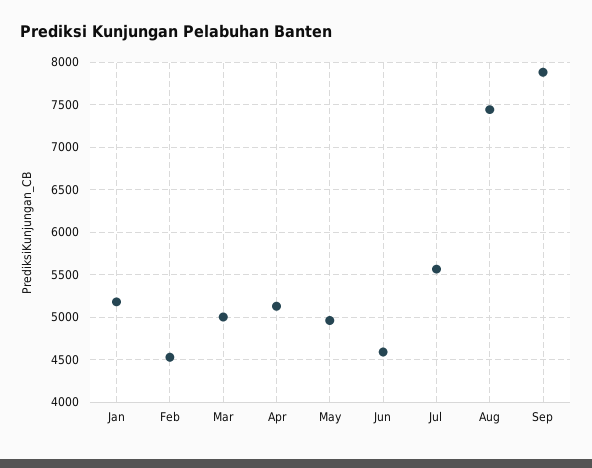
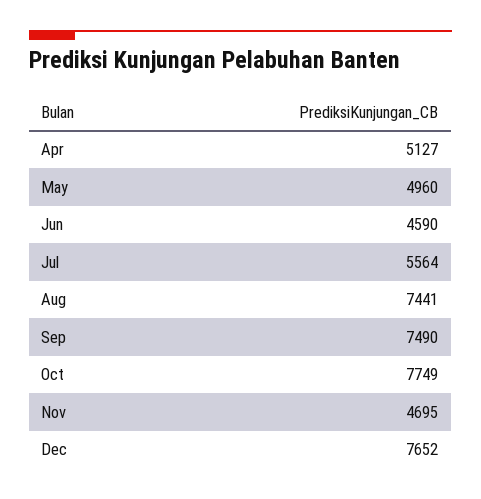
Jan: 5200 -> none
Feb: 4500 -> none
Mar: 5000 -> none
Sep: 7900 -> 7490
Oct: none -> 7749
Nov: none -> 4695
Dec: none -> 7652

